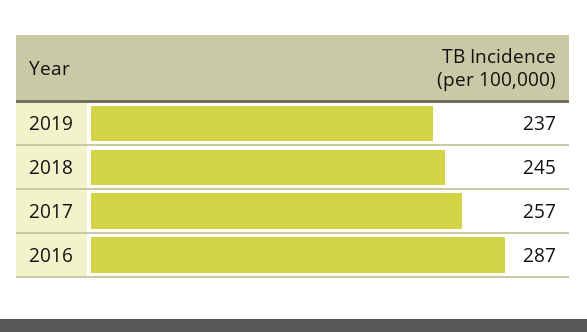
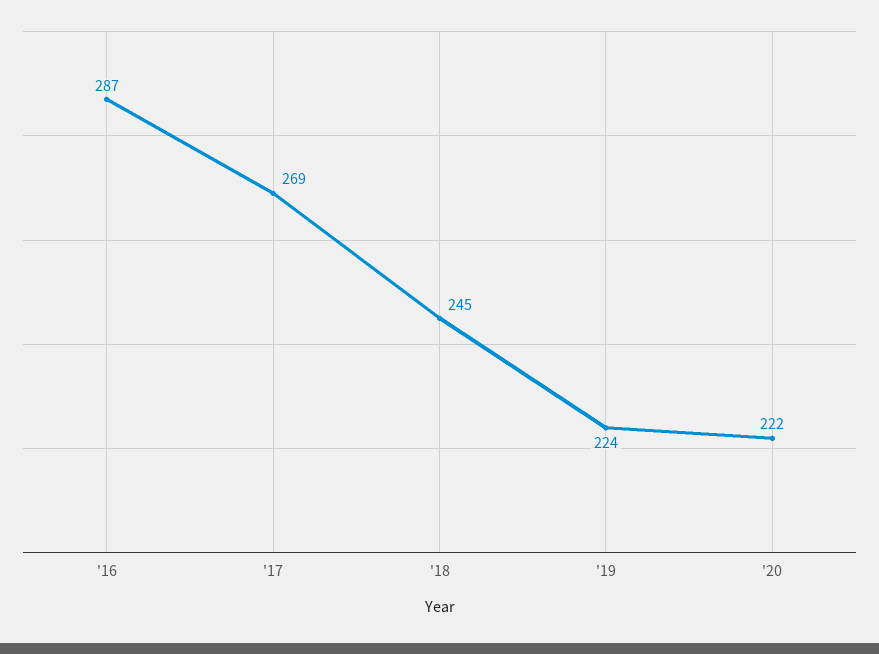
2019: 237 -> 224
2017: 257 -> 269
'20: none -> 222

